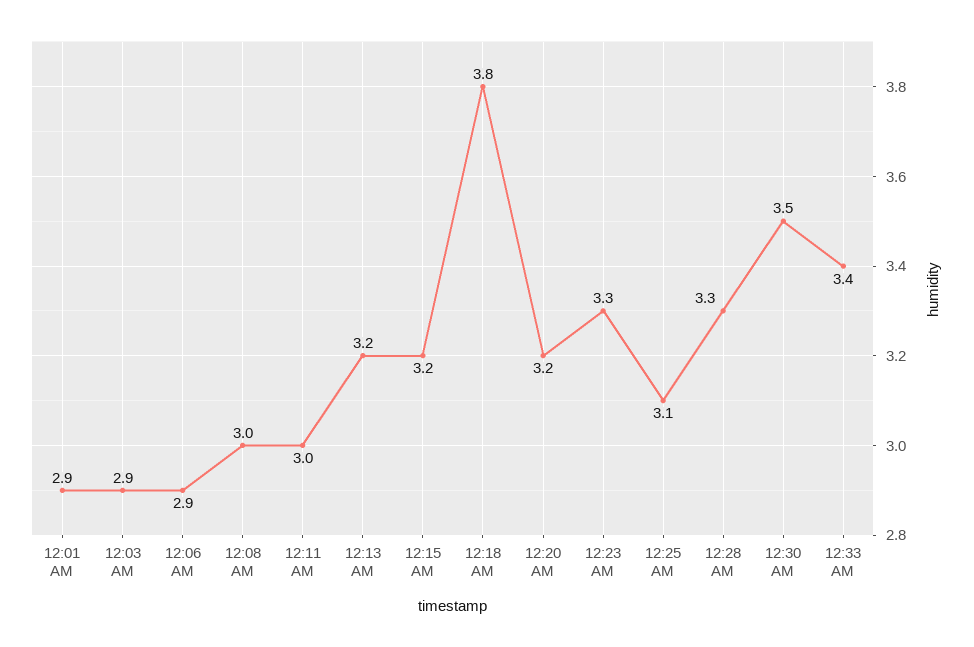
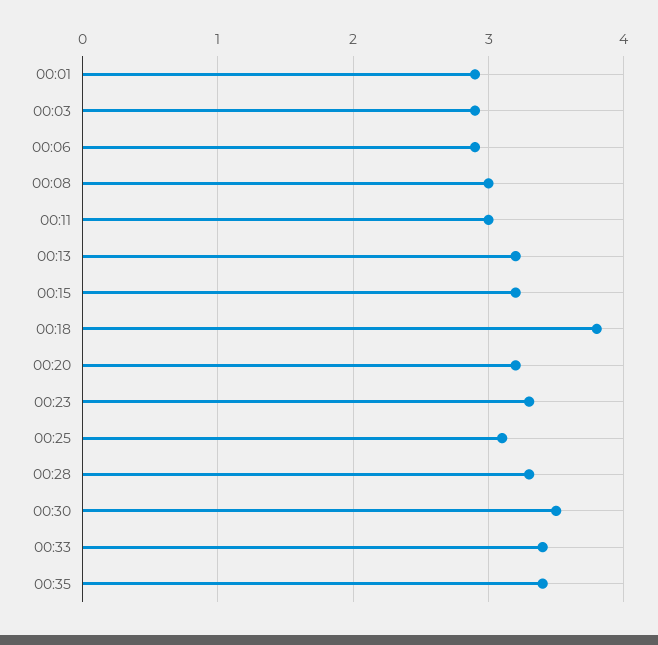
00:35: none -> 3.4

